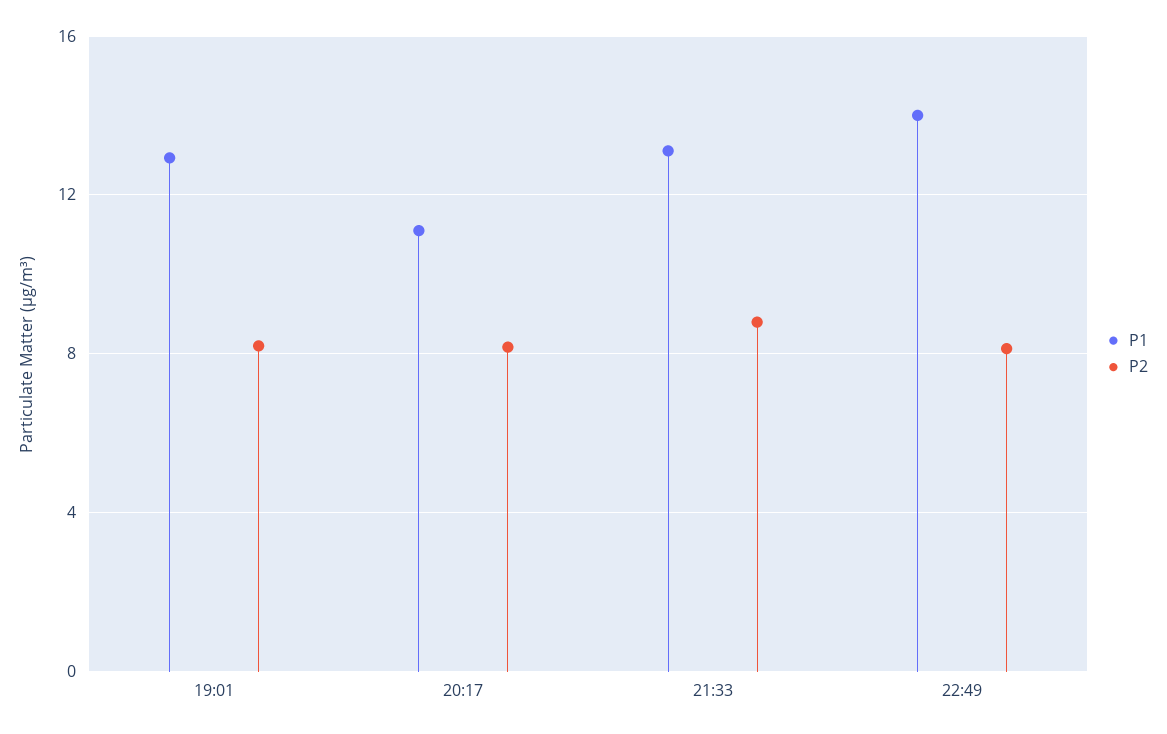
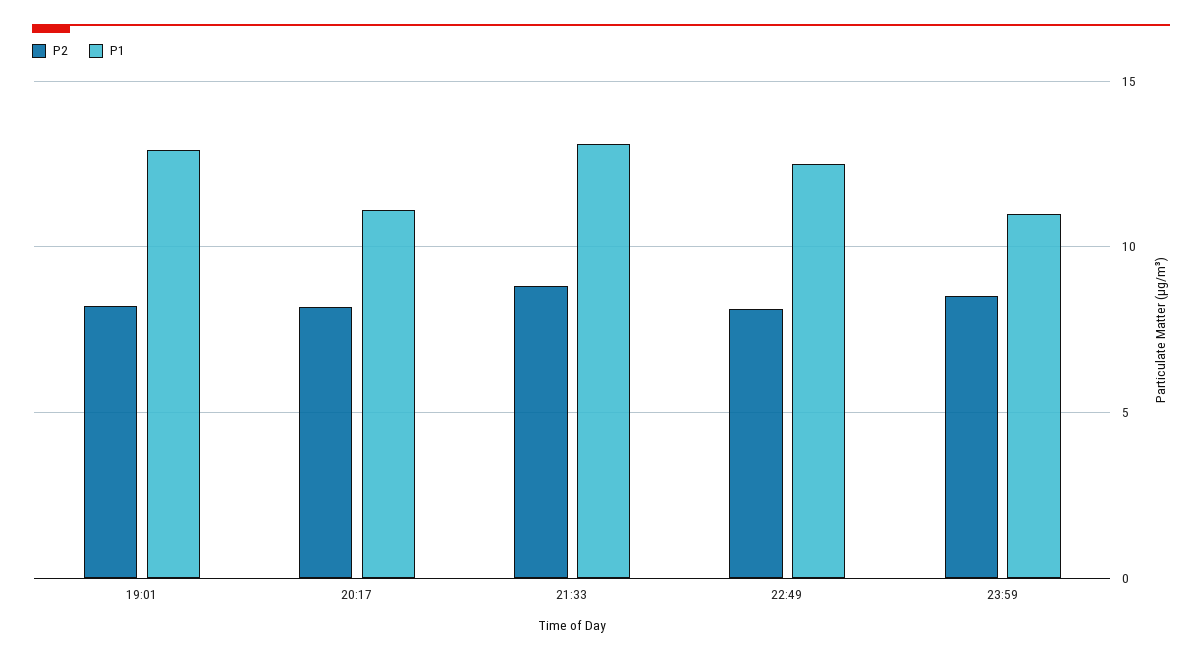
P1, 22:49: 14 -> 12.5
P2, 23:59: none -> 8.5
P1, 23:59: none -> 11

